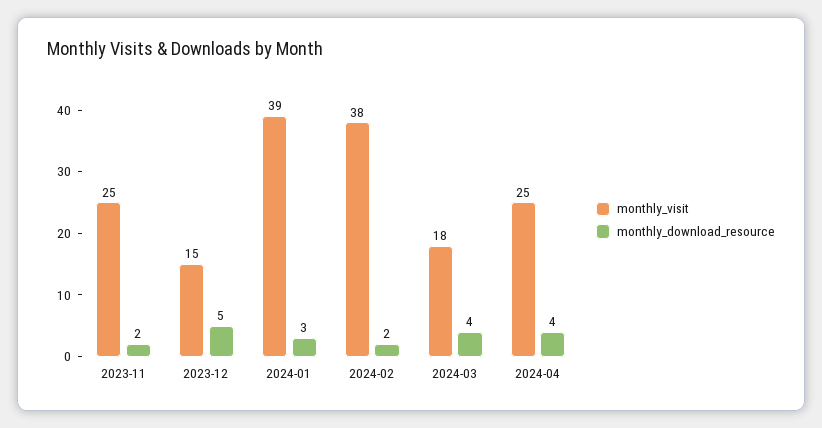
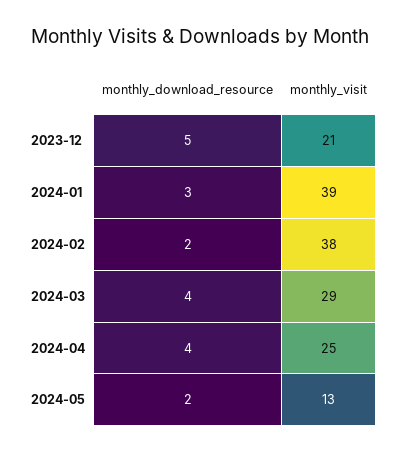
monthly_visit, 2023-11: 25 -> none
monthly_download_resource, 2023-11: 2 -> none
monthly_visit, 2023-12: 15 -> 21
monthly_visit, 2024-03: 18 -> 29
monthly_download_resource, 2024-05: none -> 2
monthly_visit, 2024-05: none -> 13

